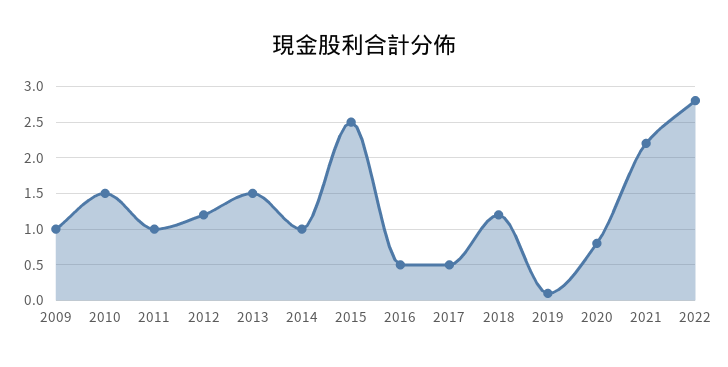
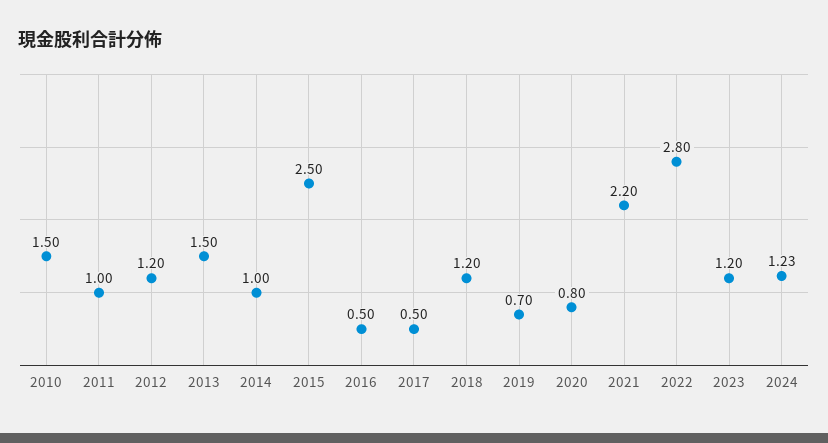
2009: 1 -> none
2019: 0.1 -> 0.7
2023: none -> 1.2
2024: none -> 1.23

